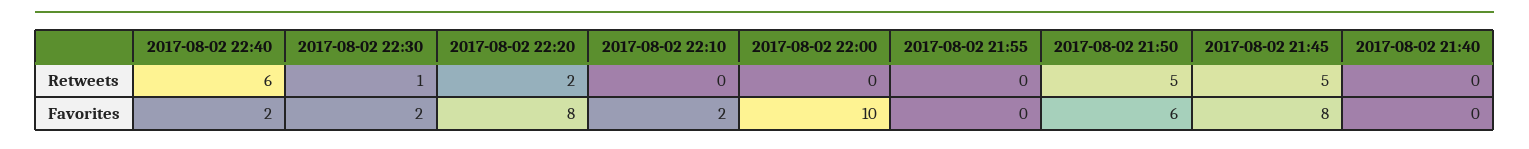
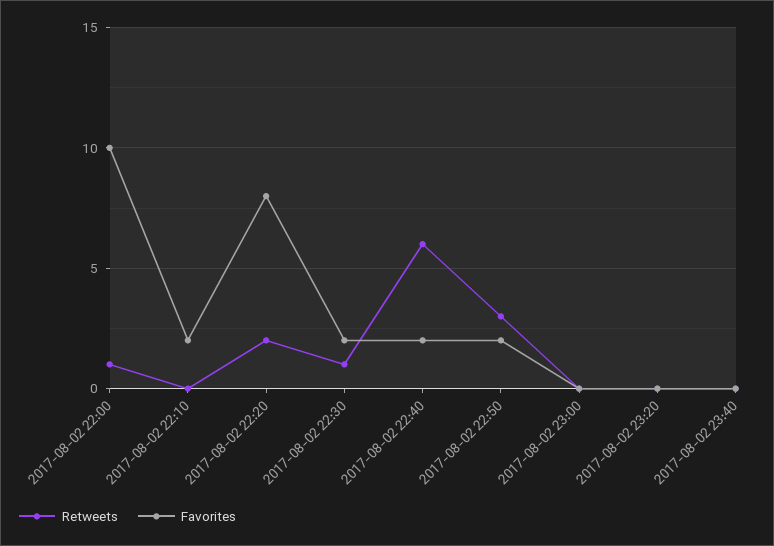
Retweets, 2017-08-02 22:00: 0 -> 1
Retweets, 2017-08-02 21:55: 0 -> none
Retweets, 2017-08-02 21:50: 5 -> none
Retweets, 2017-08-02 21:45: 5 -> none
Retweets, 2017-08-02 21:40: 0 -> none
Favorites, 2017-08-02 21:55: 0 -> none
Favorites, 2017-08-02 21:50: 6 -> none
Favorites, 2017-08-02 21:45: 8 -> none
Favorites, 2017-08-02 21:40: 0 -> none
Retweets, 2017-08-02 22:50: none -> 3
Favorites, 2017-08-02 22:50: none -> 2
Retweets, 2017-08-02 23:00: none -> 0
Favorites, 2017-08-02 23:00: none -> 0
Retweets, 2017-08-02 23:20: none -> 0
Favorites, 2017-08-02 23:20: none -> 0
Retweets, 2017-08-02 23:40: none -> 0
Favorites, 2017-08-02 23:40: none -> 0

